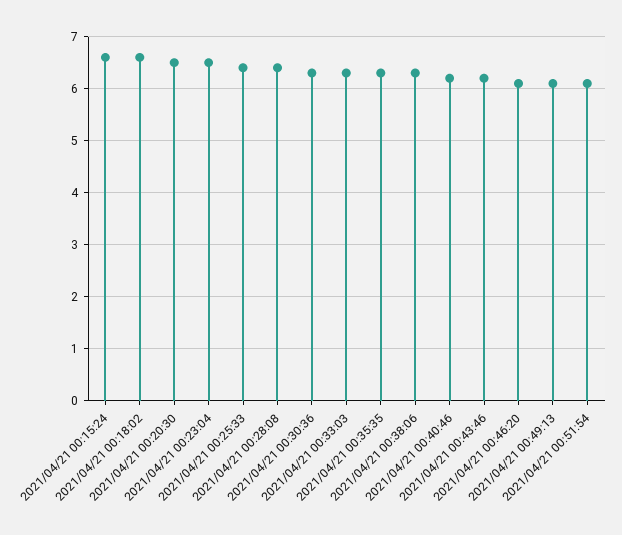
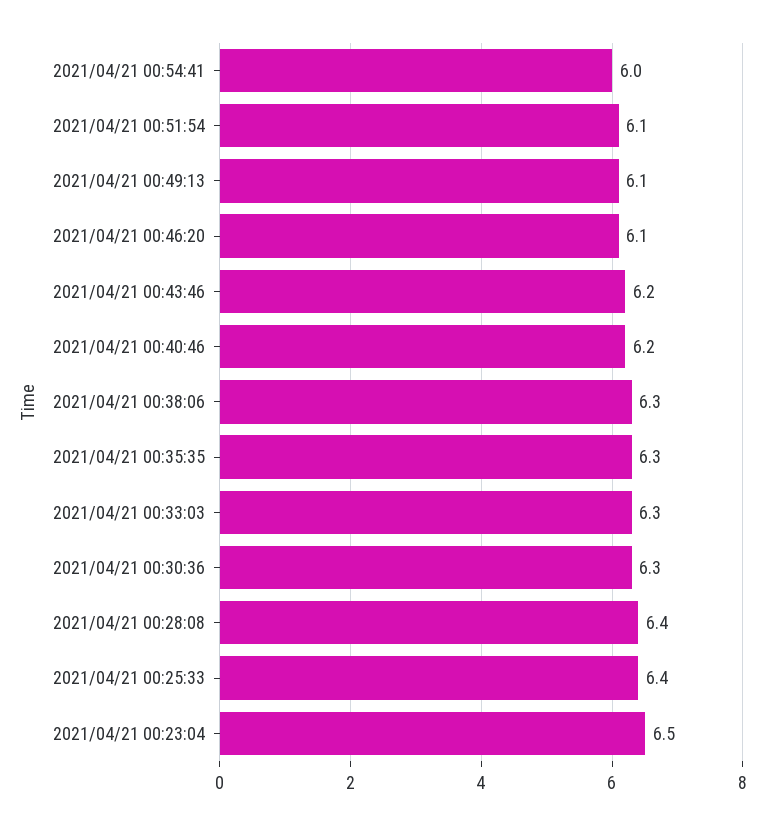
2021/04/21 00:15:24: 6.5 -> none
2021/04/21 00:18:02: 6.5 -> none
2021/04/21 00:20:30: 6.5 -> none
2021/04/21 00:54:41: none -> 6

